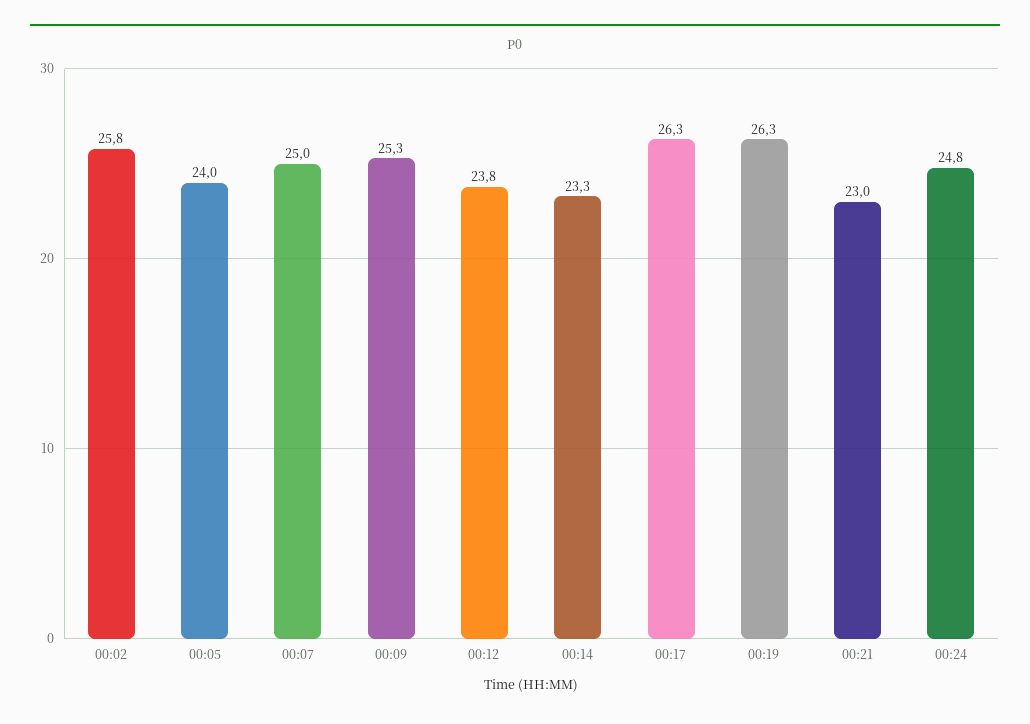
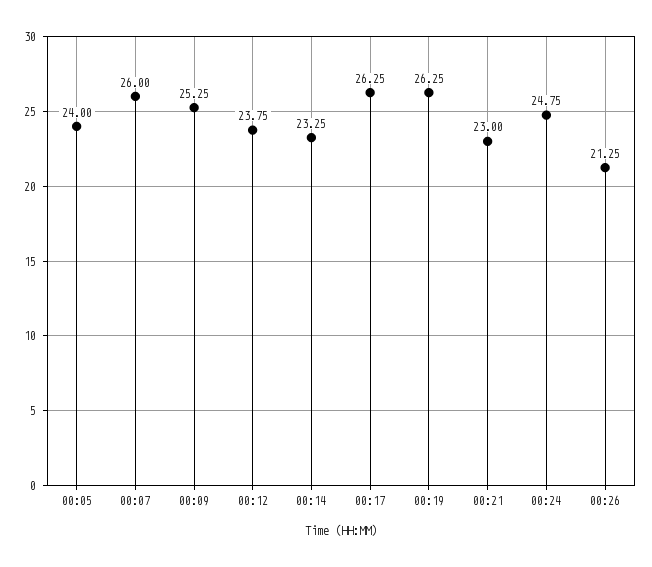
00:02: 25.8 -> none
00:07: 25 -> 26
00:26: none -> 21.25

